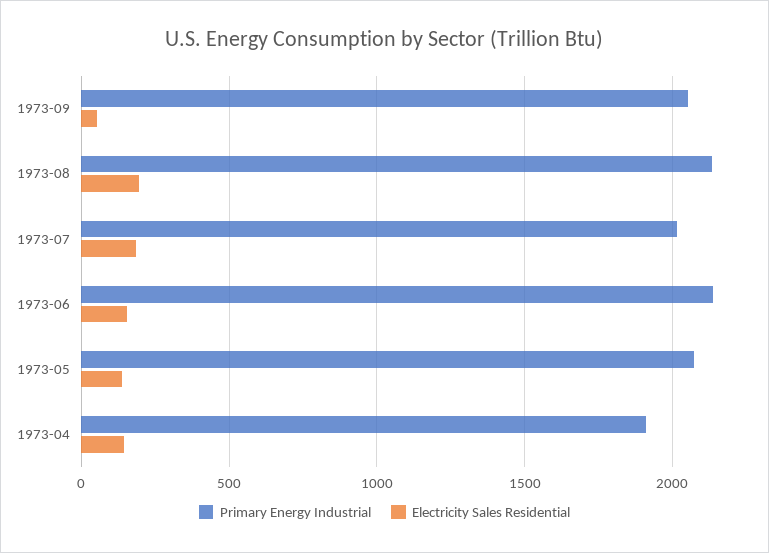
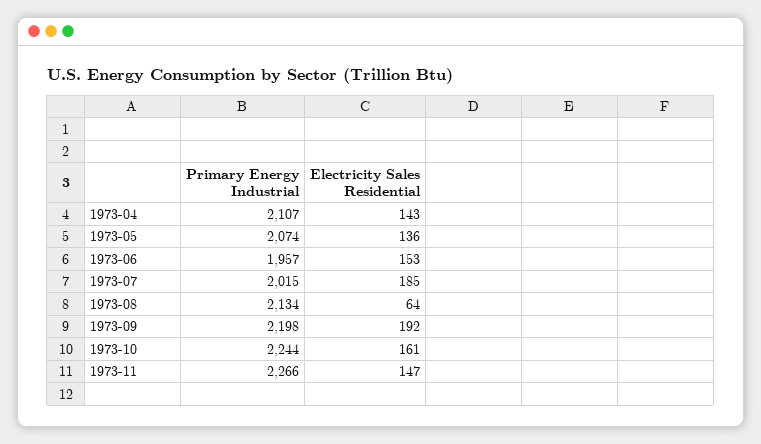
Primary Energy Industrial, 1973-09: 2050 -> 2198
Electricity Sales Residential, 1973-09: 50 -> 192
Electricity Sales Residential, 1973-08: 200 -> 64
Primary Energy Industrial, 1973-06: 2150 -> 1957
Primary Energy Industrial, 1973-04: 1900 -> 2107
Primary Energy Industrial, 1973-10: none -> 2244
Electricity Sales Residential, 1973-10: none -> 161
Primary Energy Industrial, 1973-11: none -> 2266
Electricity Sales Residential, 1973-11: none -> 147

